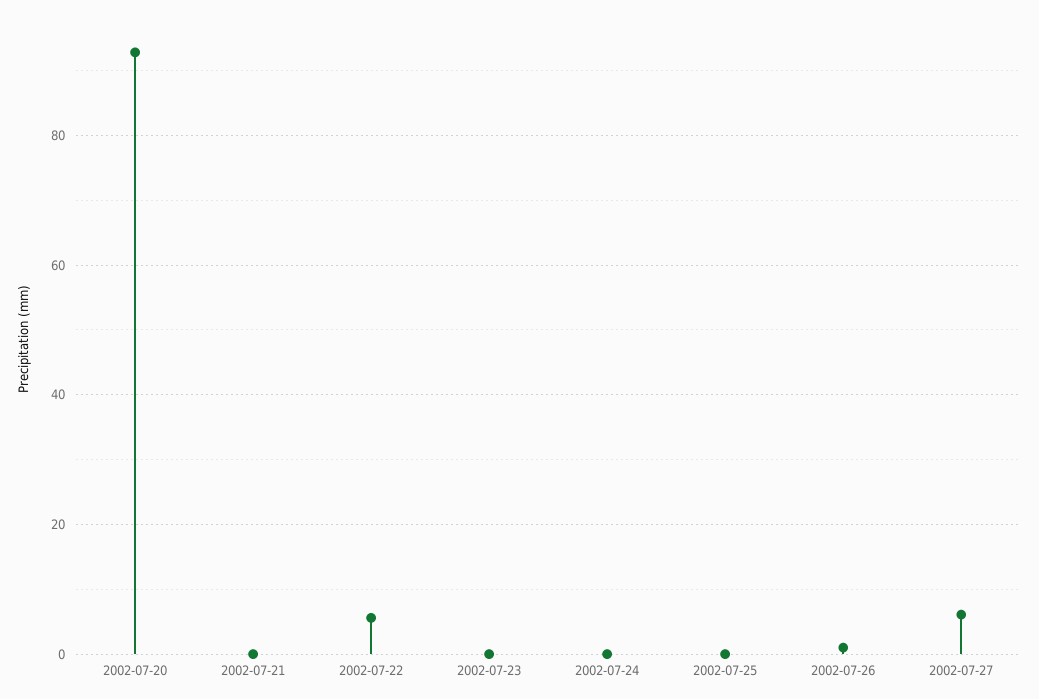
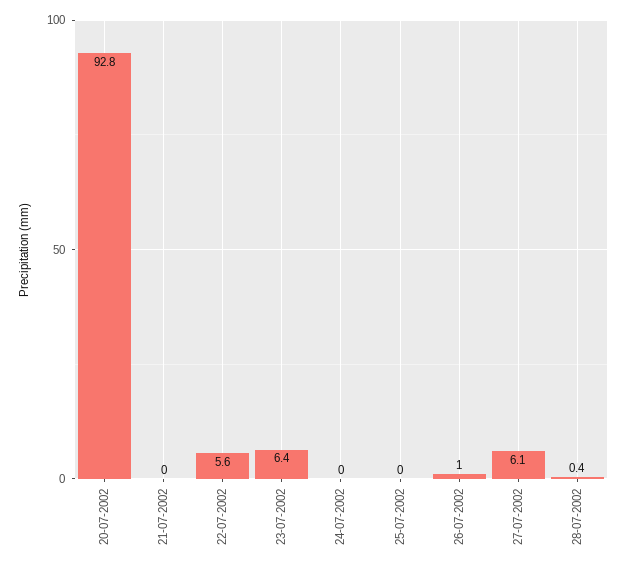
2002-07-23: 0 -> 6.4
28-07-2002: none -> 0.4

